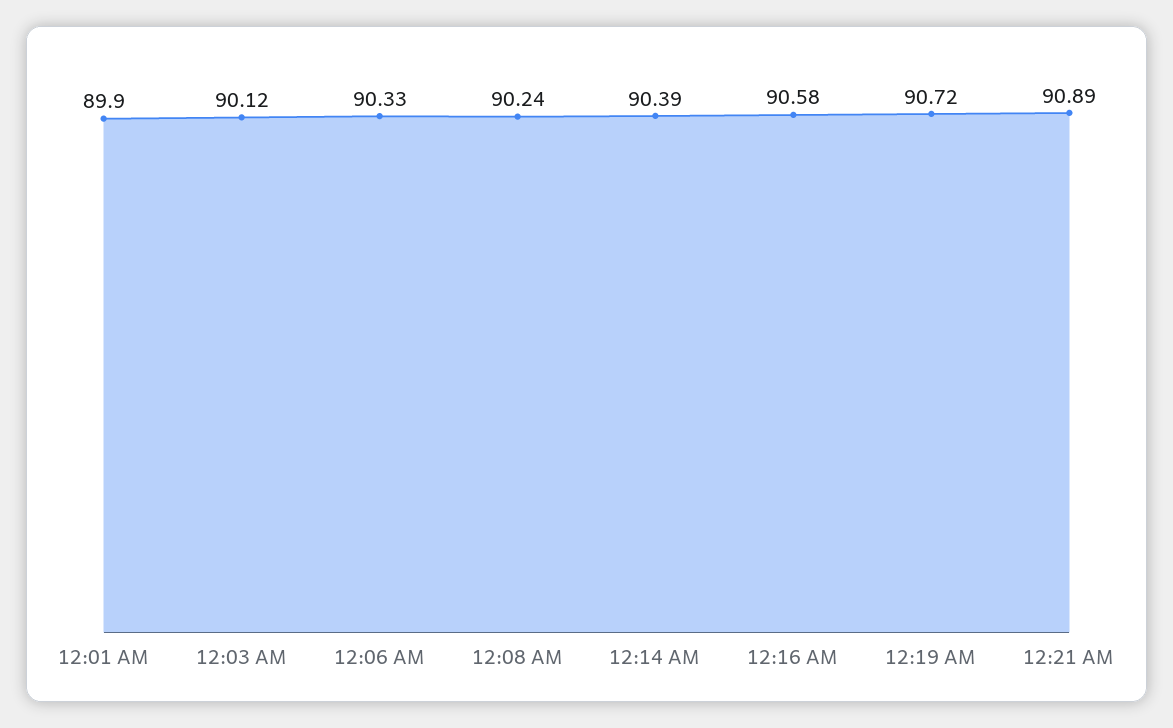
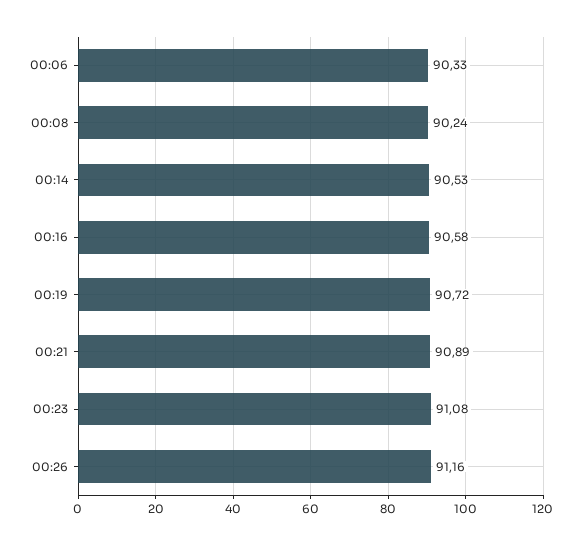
12:01 AM: 89.9 -> none
12:03 AM: 90.12 -> none
12:14 AM: 90.39 -> 90.53
00:23: none -> 91.08
00:26: none -> 91.16

